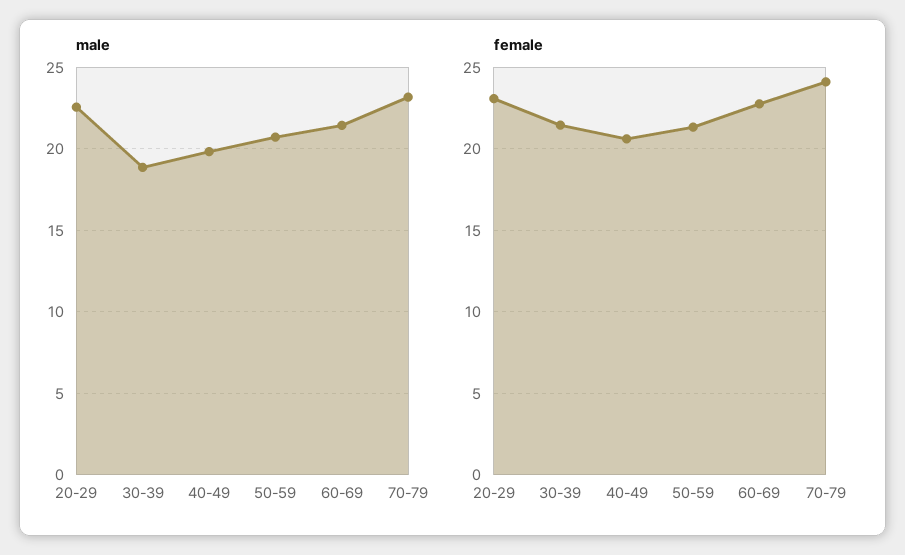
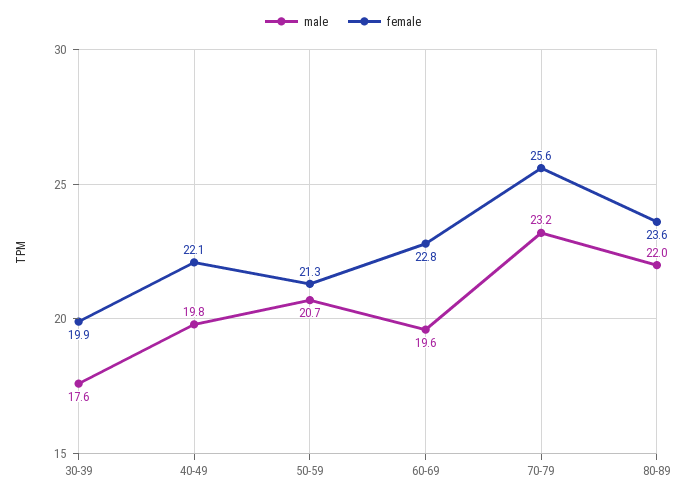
male, 20-29: 22.5 -> none
male, 30-39: 19 -> 17.6
male, 60-69: 21.5 -> 19.6
female, 20-29: 23 -> none
female, 30-39: 21.5 -> 19.9
female, 40-49: 20.5 -> 22.1
female, 70-79: 24 -> 25.6
male, 80-89: none -> 22
female, 80-89: none -> 23.6

